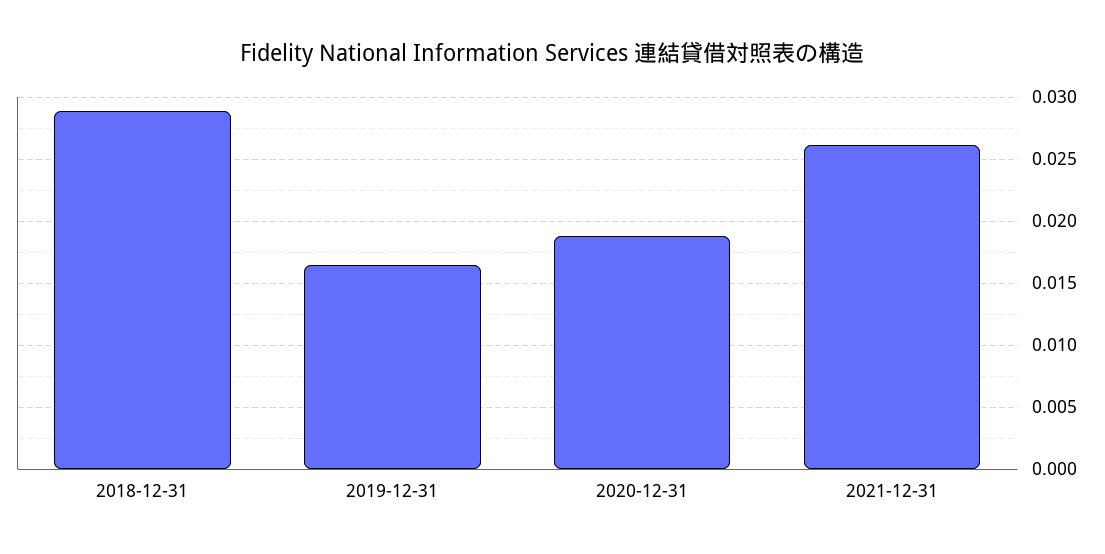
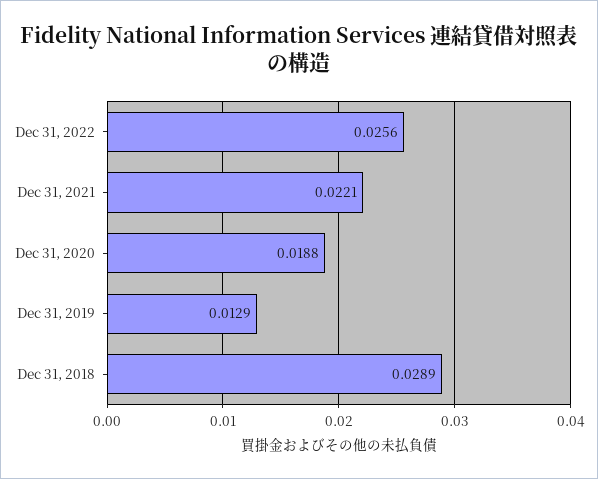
2019-12-31: 0.0165 -> 0.0129
2021-12-31: 0.026 -> 0.0221
Dec 31, 2022: none -> 0.0256

